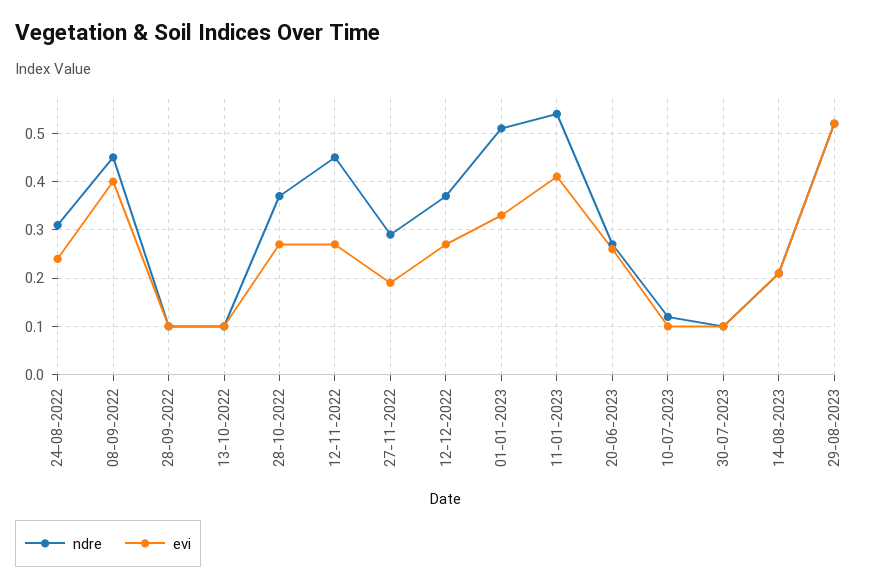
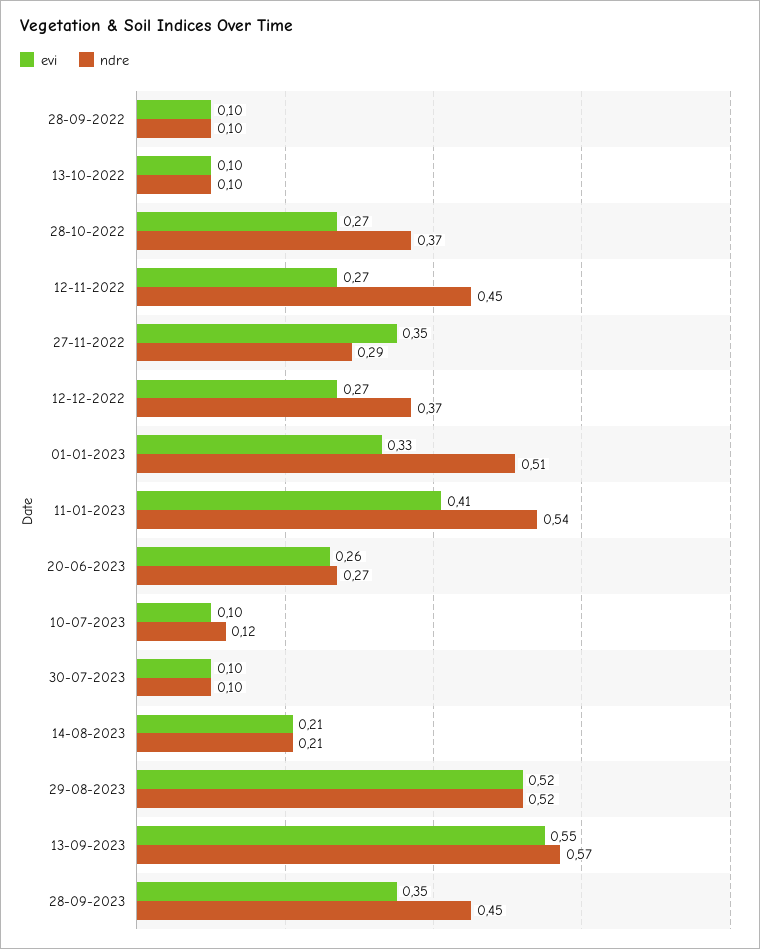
ndre, 24-08-2022: 0.3 -> none
evi, 24-08-2022: 0.25 -> none
ndre, 08-09-2022: 0.45 -> none
evi, 08-09-2022: 0.4 -> none
evi, 27-11-2022: 0.2 -> 0.35
evi, 13-09-2023: none -> 0.55
ndre, 13-09-2023: none -> 0.57
evi, 28-09-2023: none -> 0.35
ndre, 28-09-2023: none -> 0.45

